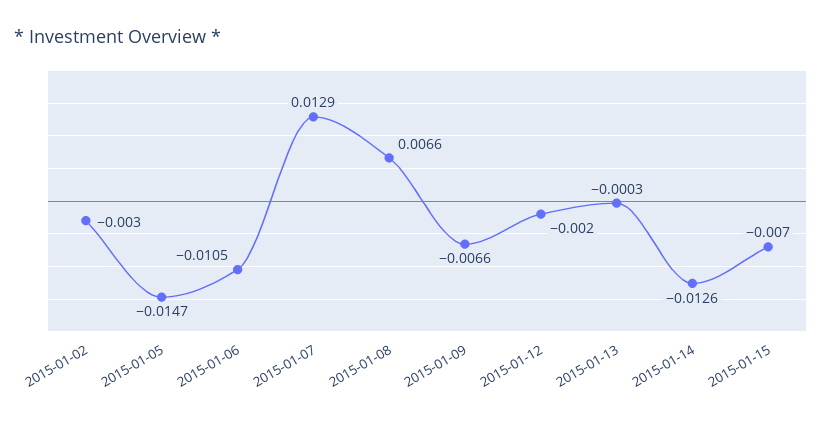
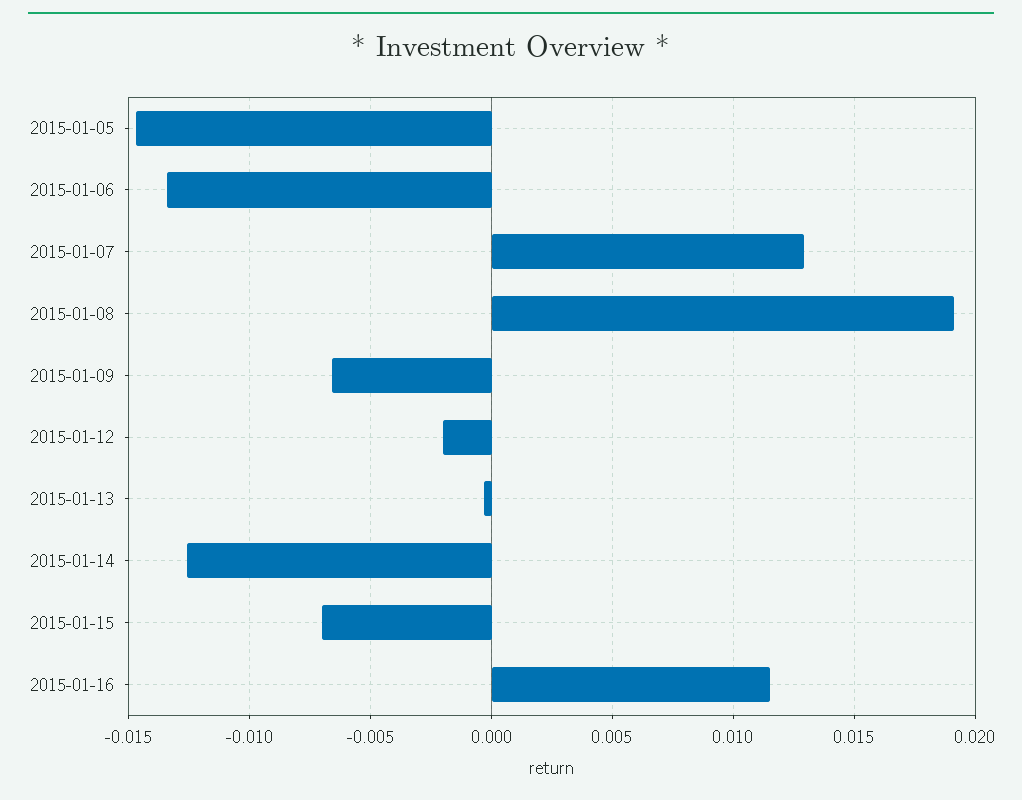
2015-01-02: -0.003 -> none
2015-01-06: -0.0105 -> -0.0135
2015-01-08: 0.0066 -> 0.019
2015-01-16: none -> 0.0115

